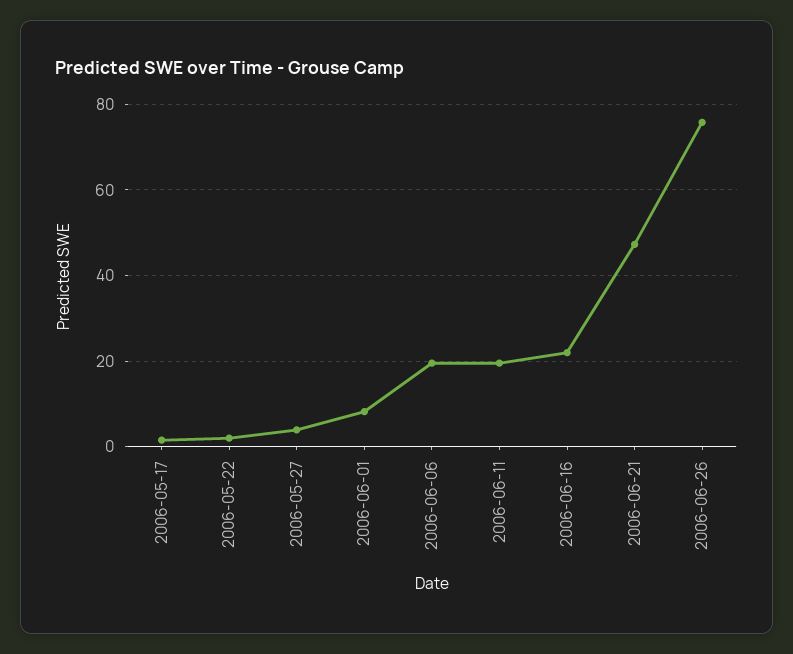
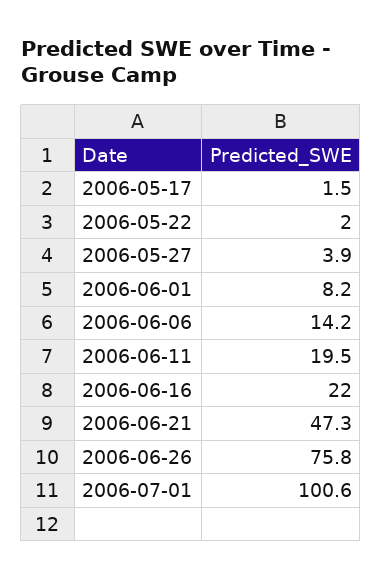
2006-06-06: 20 -> 14.2
2006-07-01: none -> 100.6

